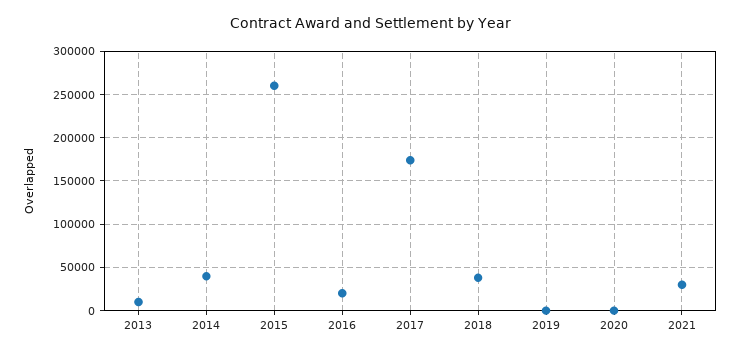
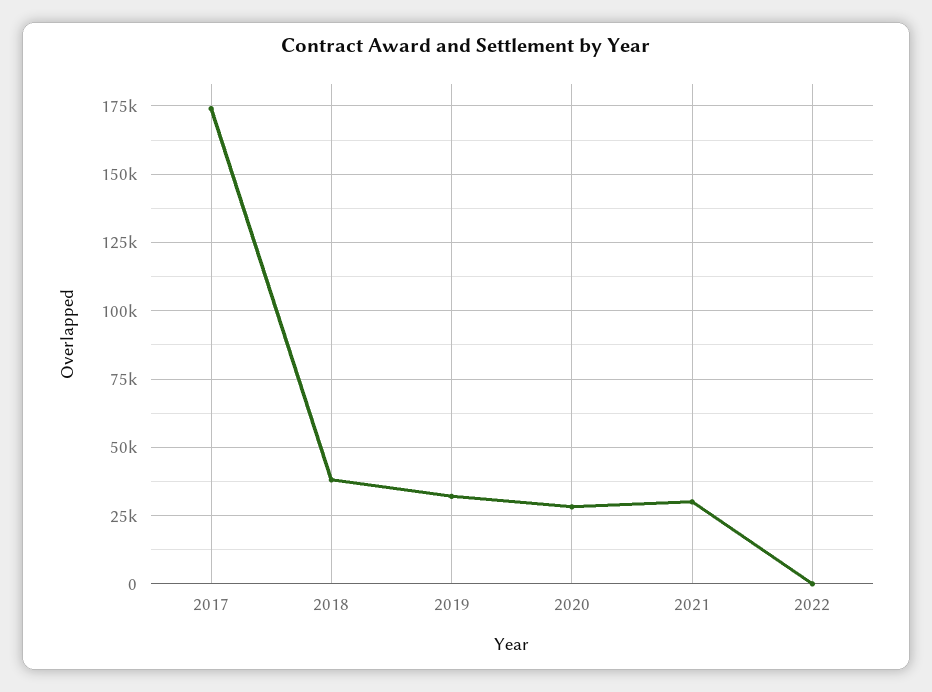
2013: 10000 -> none
2014: 40000 -> none
2015: 260000 -> none
2016: 20000 -> none
2019: 0 -> 32500
2020: 0 -> 27500
2022: none -> 0

